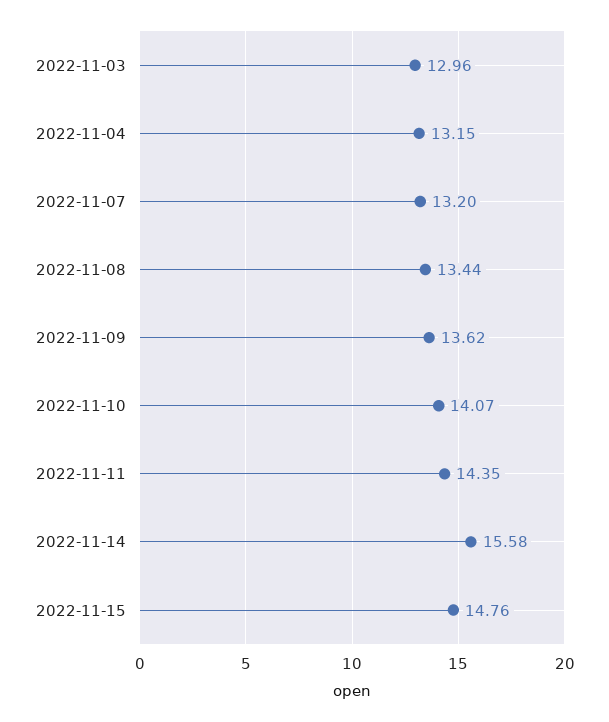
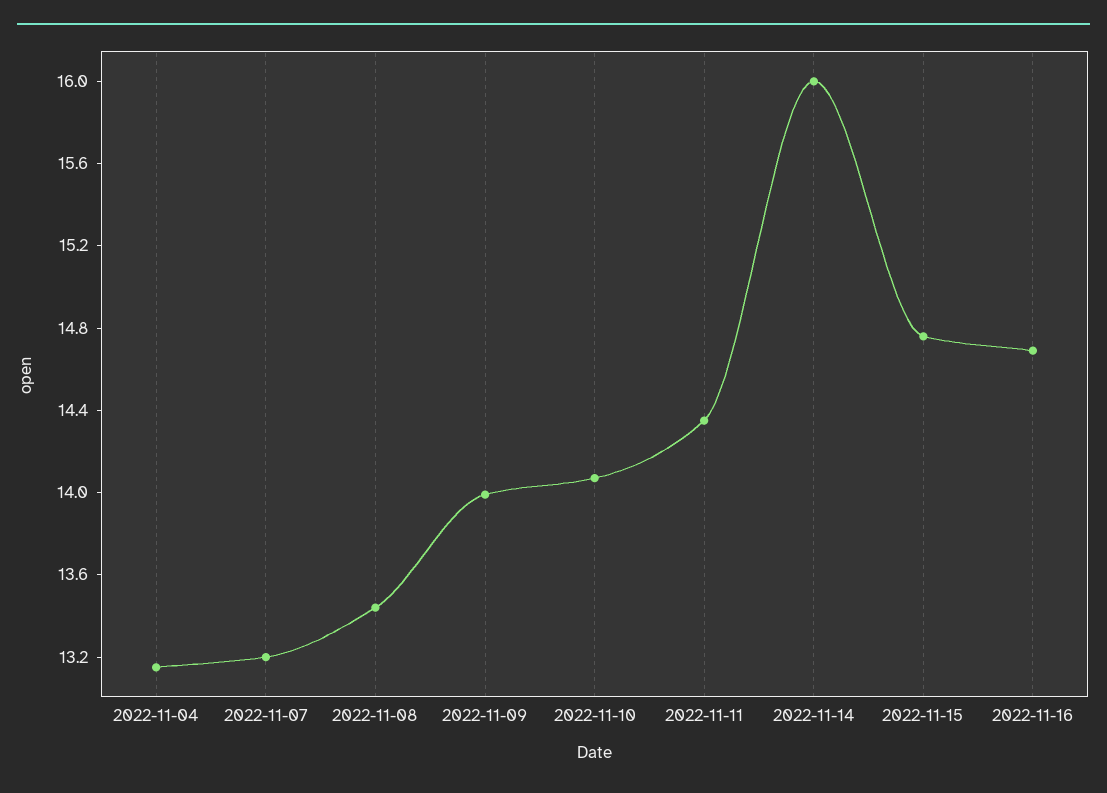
2022-11-03: 12.96 -> none
2022-11-09: 13.62 -> 14
2022-11-14: 15.58 -> 16
2022-11-16: none -> 14.7

